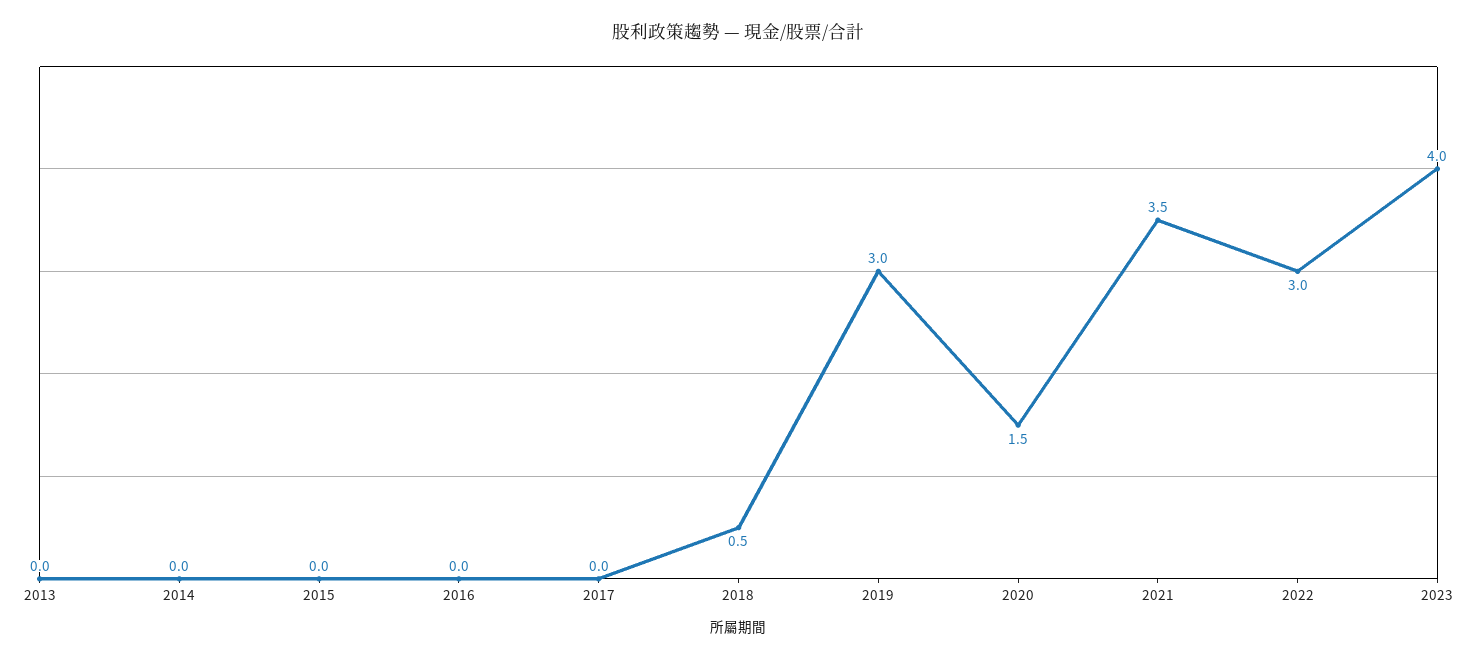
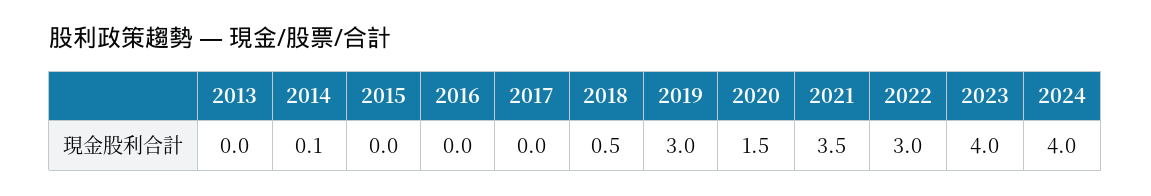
2014: 0 -> 0.1
2024: none -> 4

